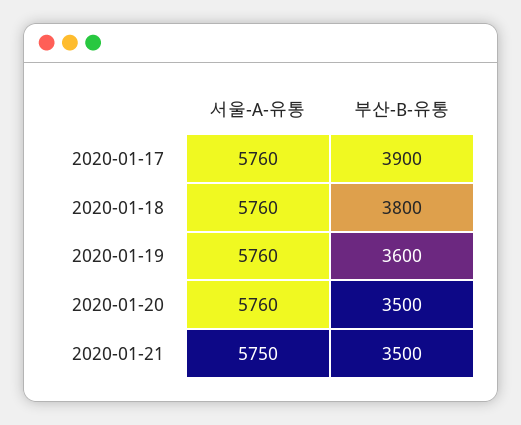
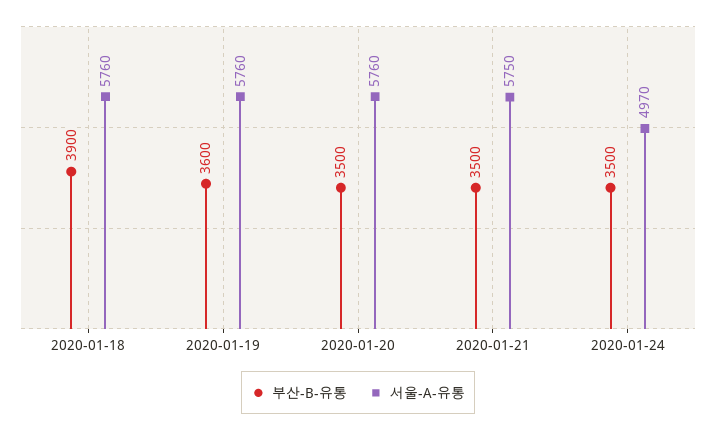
서울-A-유통, 2020-01-17: 5760 -> none
부산-B-유통, 2020-01-17: 3900 -> none
부산-B-유통, 2020-01-18: 3800 -> 3900
부산-B-유통, 2020-01-24: none -> 3500
서울-A-유통, 2020-01-24: none -> 4970

